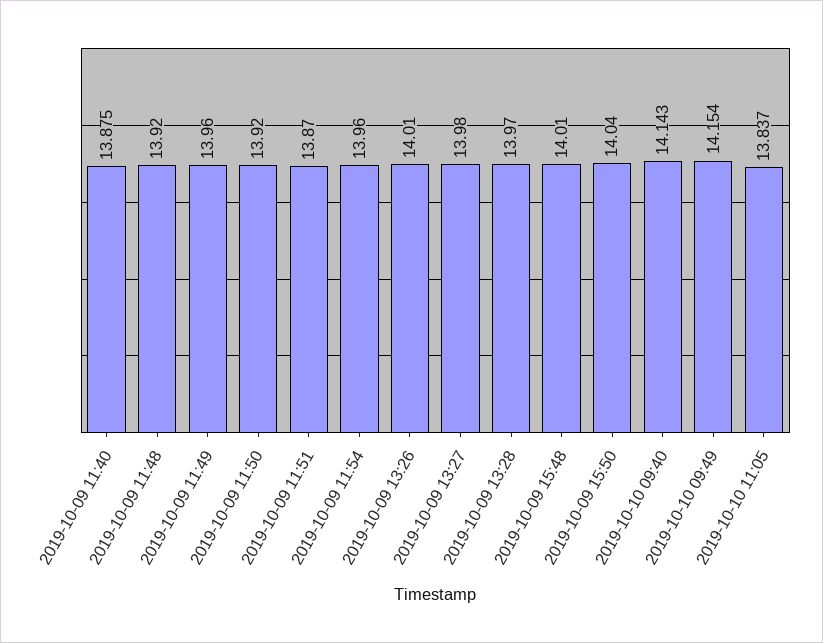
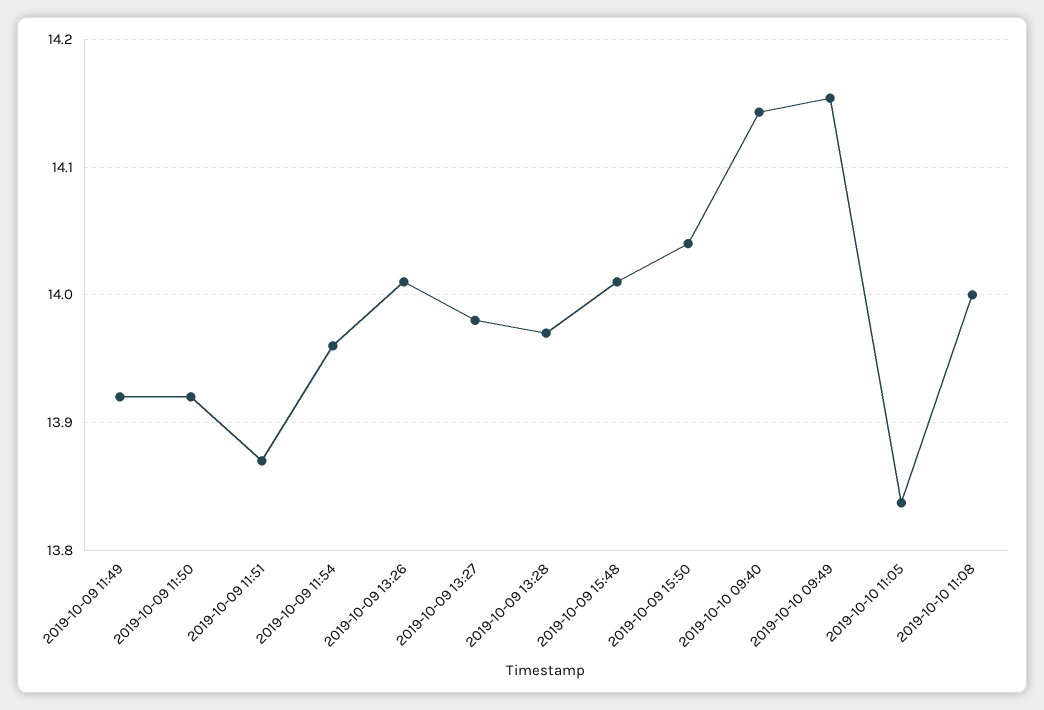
2019-10-09 11:40: 13.875 -> none
2019-10-09 11:48: 13.92 -> none
2019-10-09 11:49: 13.96 -> 13.92
2019-10-10 11:08: none -> 14

